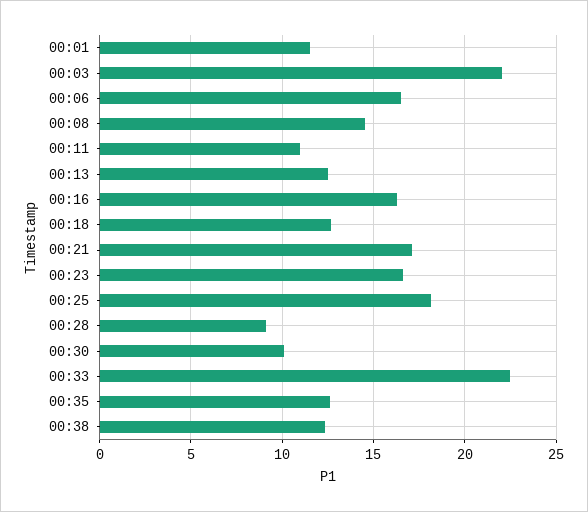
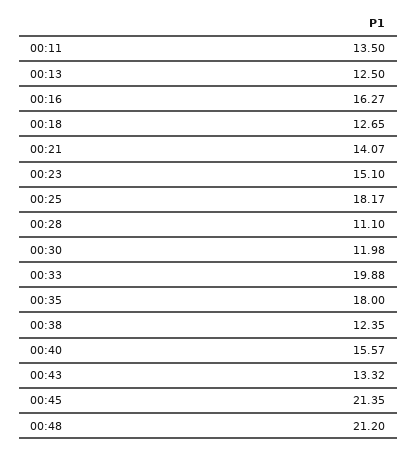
00:01: 11.5 -> none
00:03: 22 -> none
00:06: 16.5 -> none
00:08: 14.5 -> none
00:11: 11 -> 13.5
00:21: 17 -> 14.07
00:23: 16.5 -> 15.1
00:28: 9 -> 11.1
00:30: 10 -> 11.98
00:33: 22.5 -> 19.88
00:35: 12.5 -> 18
00:40: none -> 15.57
00:43: none -> 13.32
00:45: none -> 21.35
00:48: none -> 21.2

